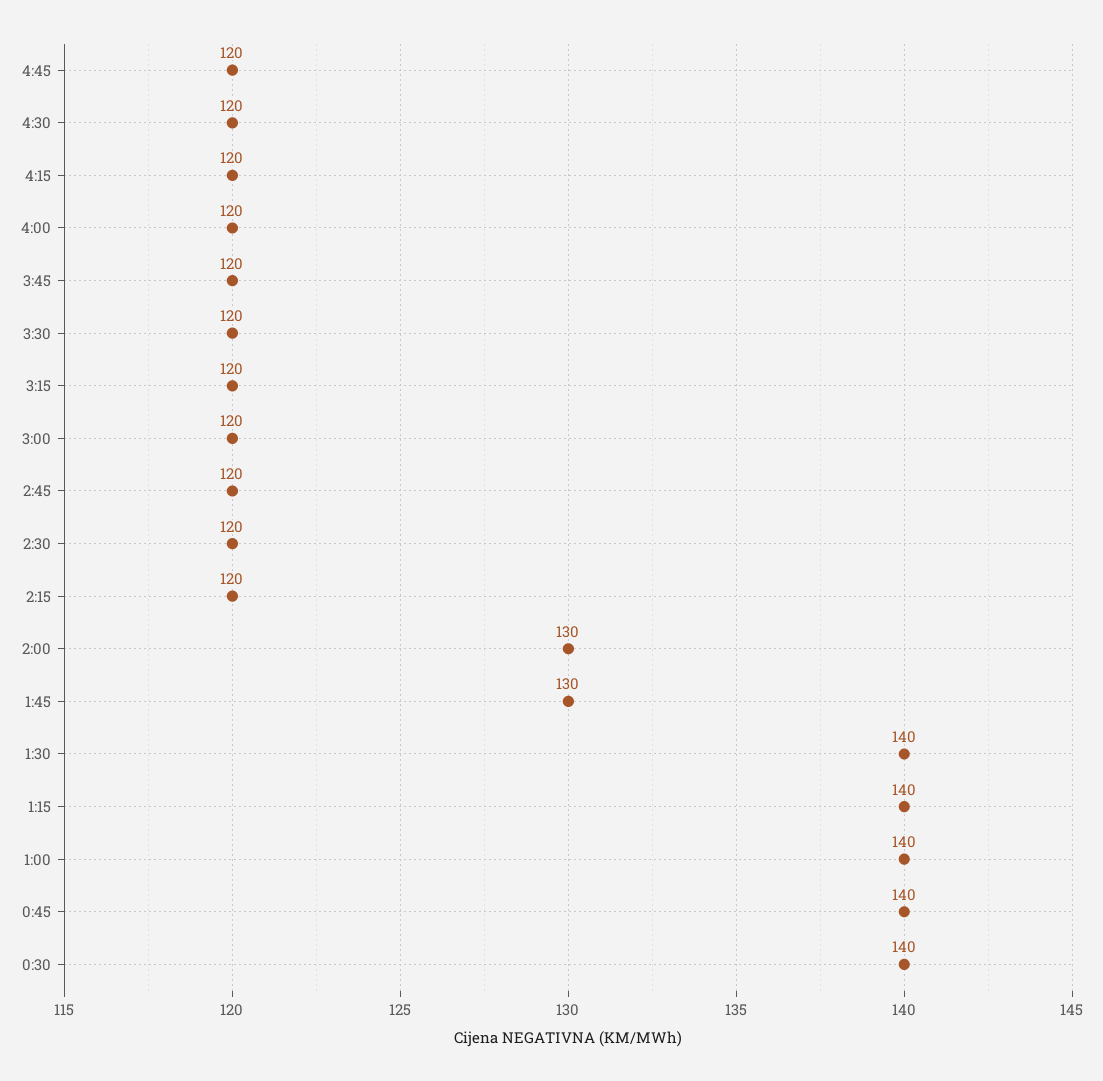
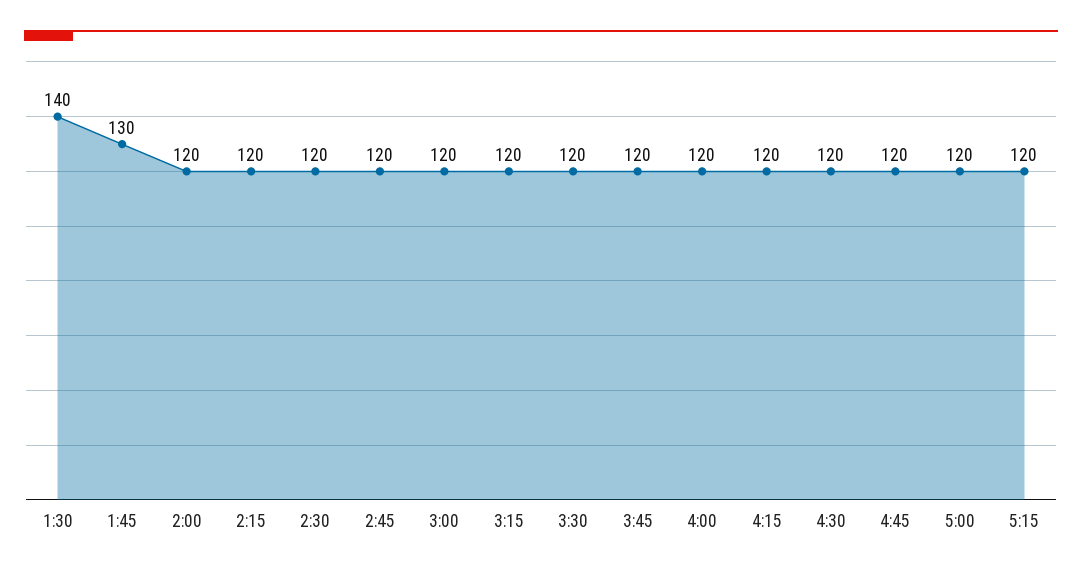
2:00: 130 -> 120
1:15: 140 -> none
1:00: 140 -> none
0:45: 140 -> none
0:30: 140 -> none
5:00: none -> 120
5:15: none -> 120

